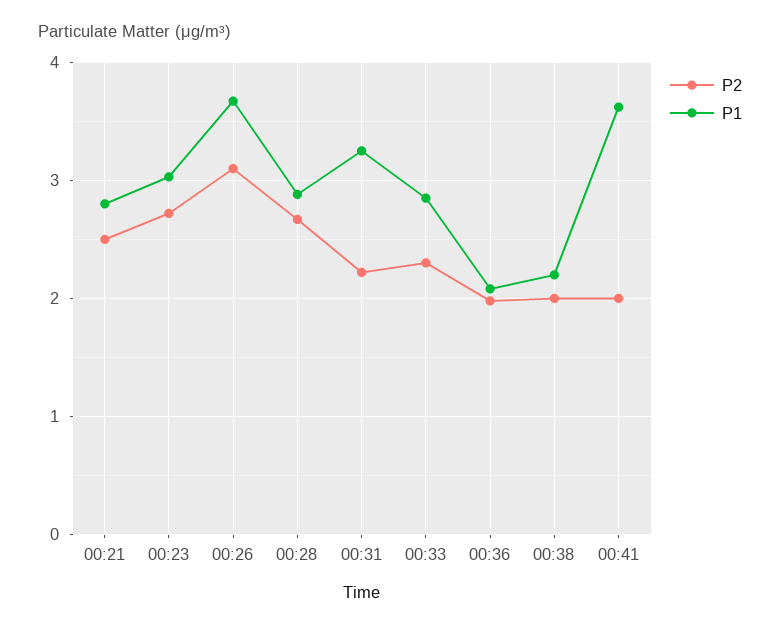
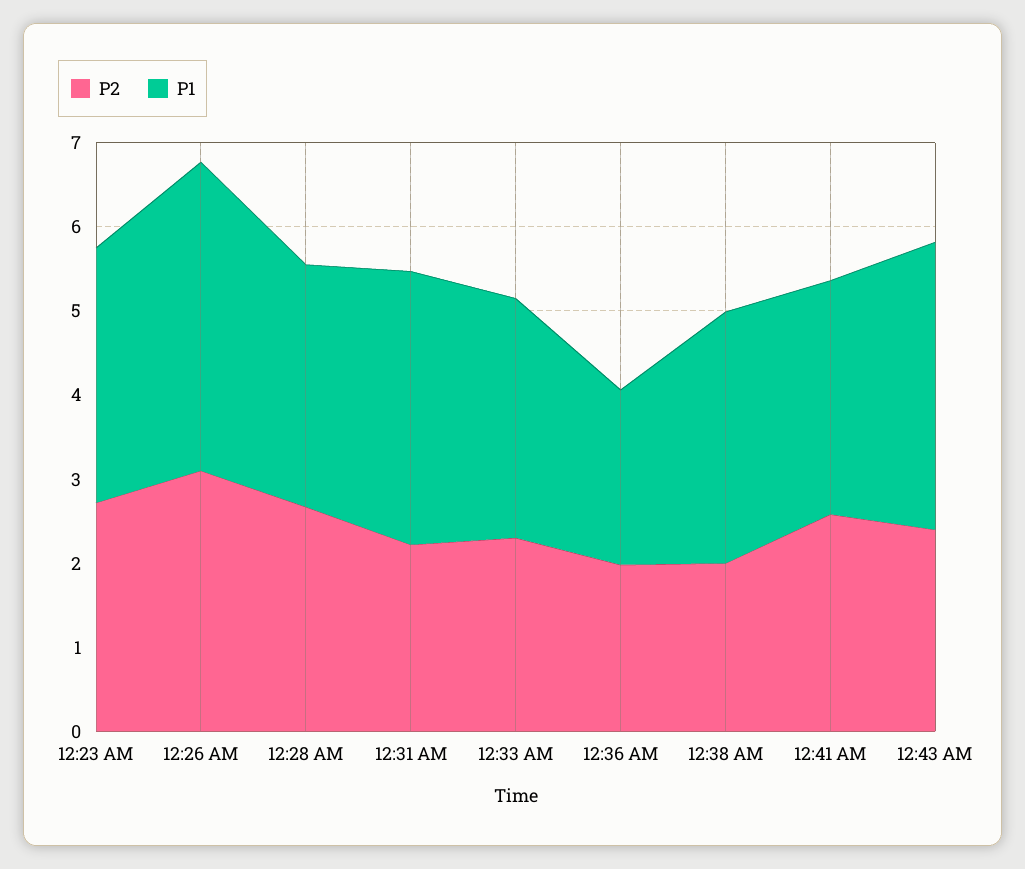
P2, 00:21: 2.5 -> none
P1, 00:21: 2.8 -> none
P1, 00:38: 2.2 -> 3
P2, 00:41: 2 -> 2.6
P1, 00:41: 3.6 -> 2.8
P2, 12:43 AM: none -> 2.4
P1, 12:43 AM: none -> 3.4

